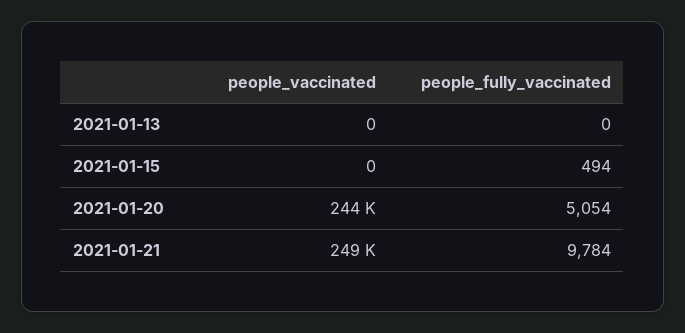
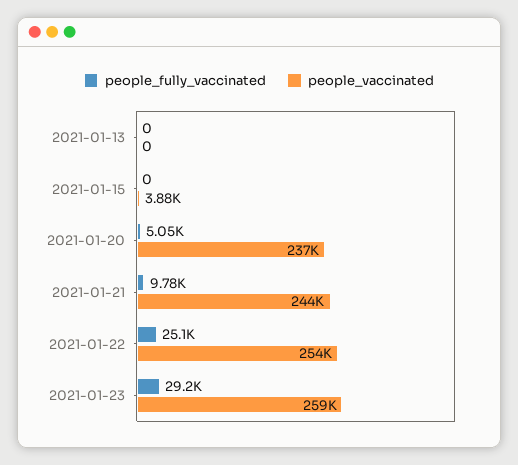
people_vaccinated, 2021-01-15: 0 -> 3880
people_fully_vaccinated, 2021-01-15: 494 -> 0
people_vaccinated, 2021-01-20: 244000 -> 237000
people_vaccinated, 2021-01-21: 249000 -> 244000
people_fully_vaccinated, 2021-01-22: none -> 25100
people_vaccinated, 2021-01-22: none -> 254000
people_fully_vaccinated, 2021-01-23: none -> 29200
people_vaccinated, 2021-01-23: none -> 259000

